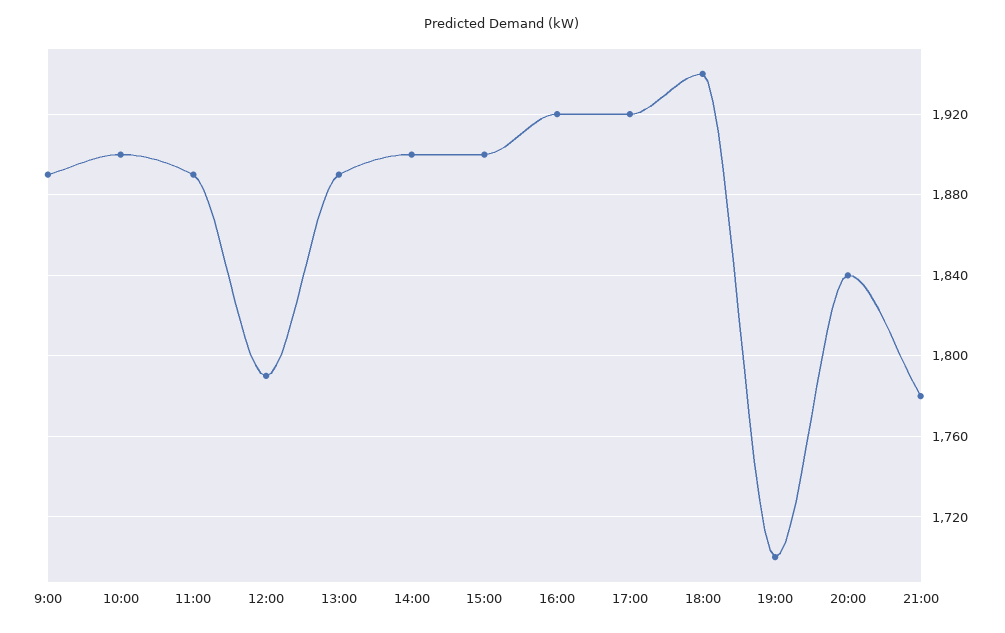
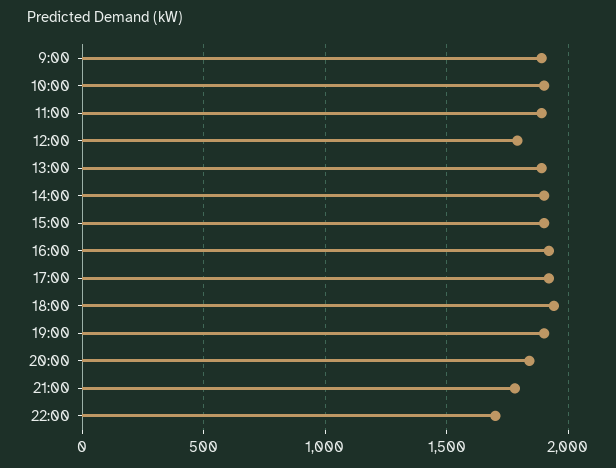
19:00: 1700 -> 1900
22:00: none -> 1700

